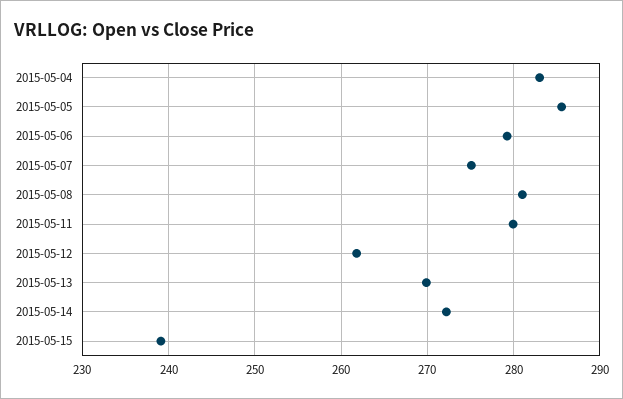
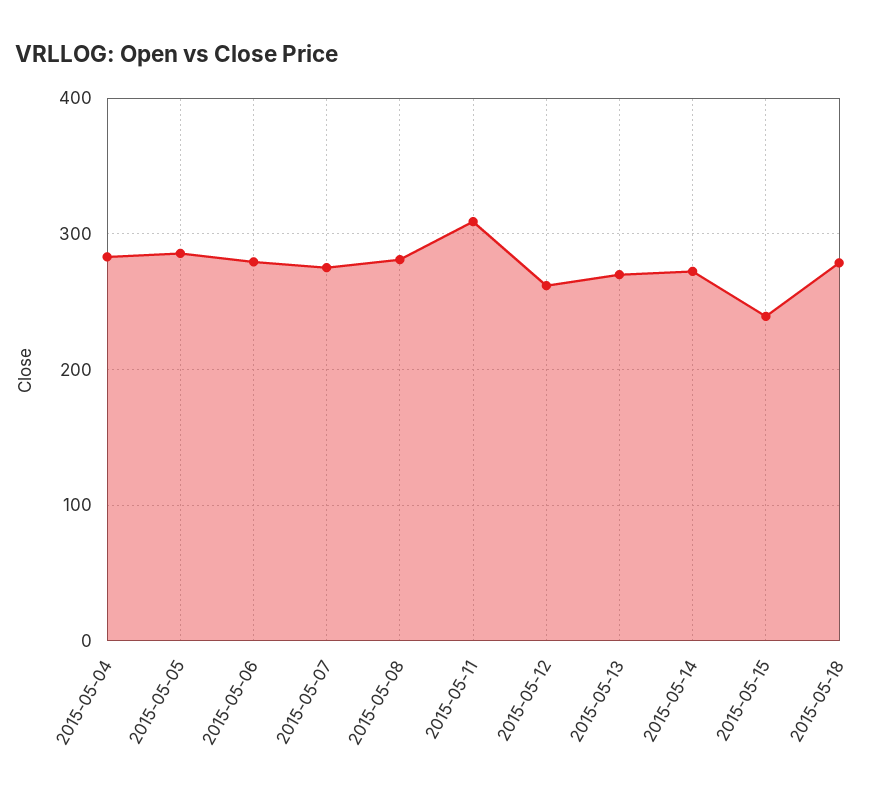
2015-05-11: 280 -> 310
2015-05-18: none -> 280

